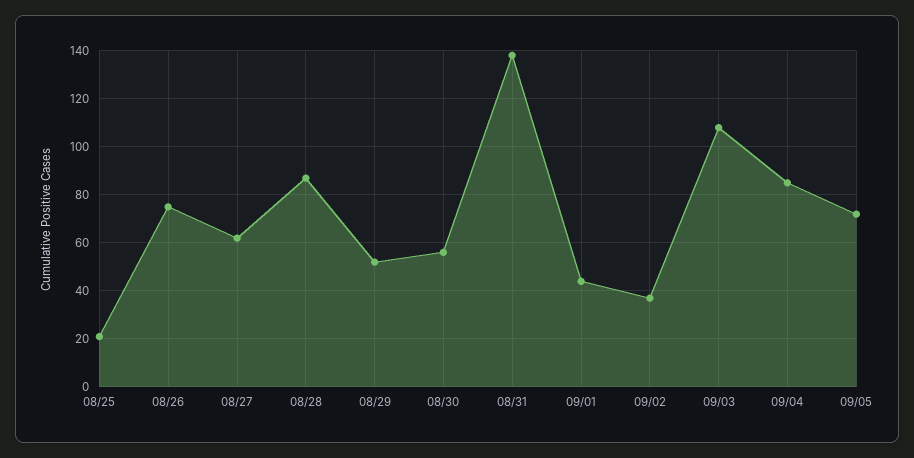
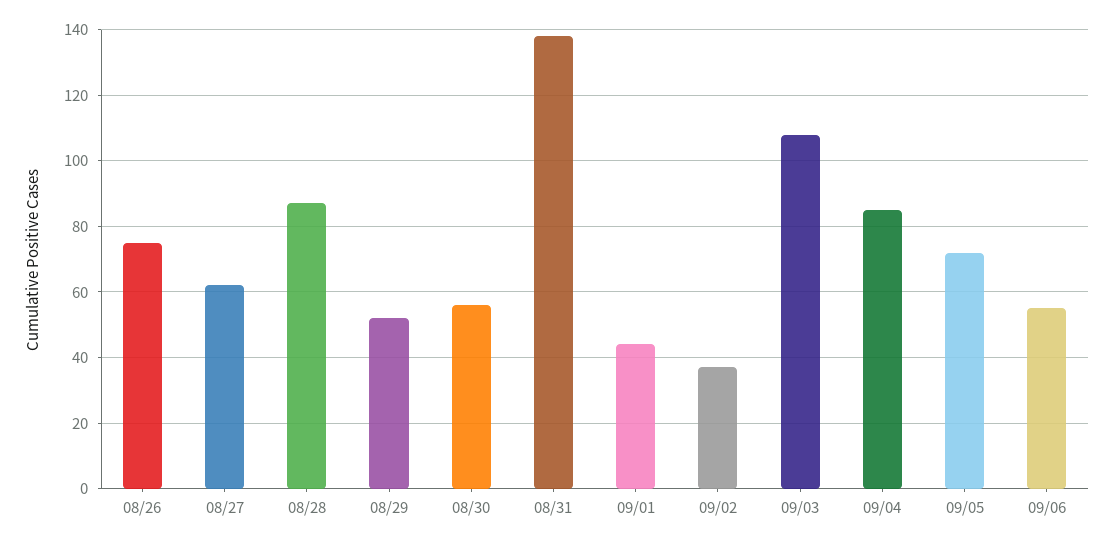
08/25: 20 -> none
09/06: none -> 55

